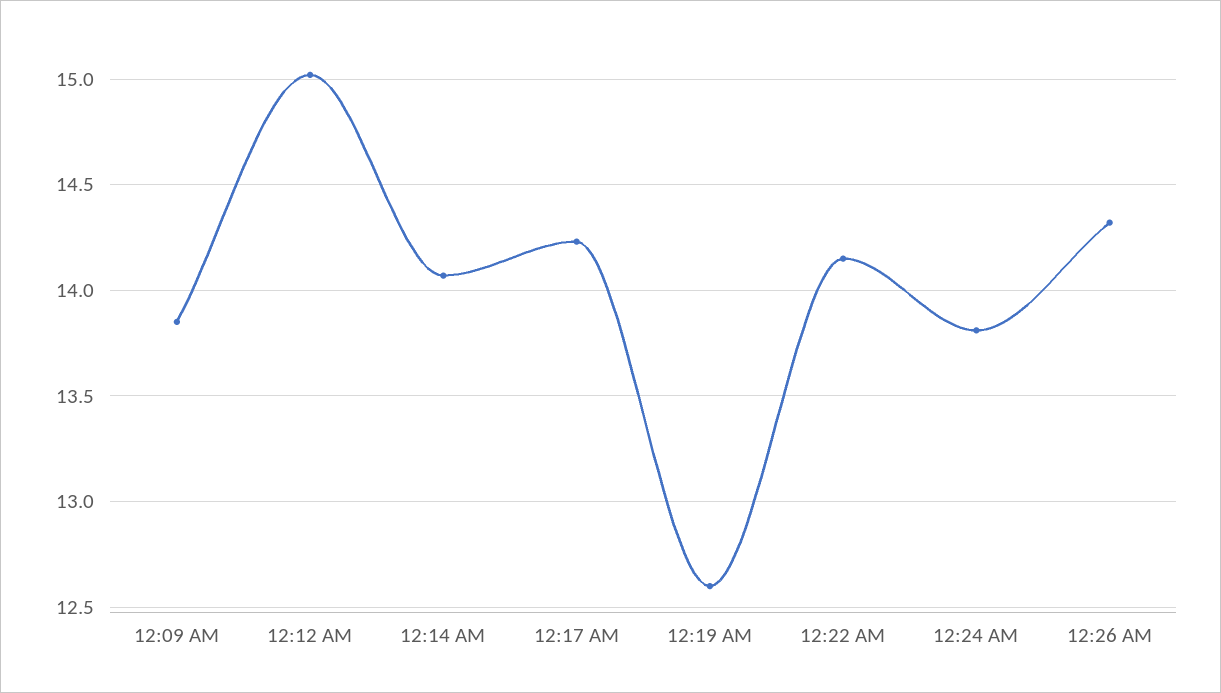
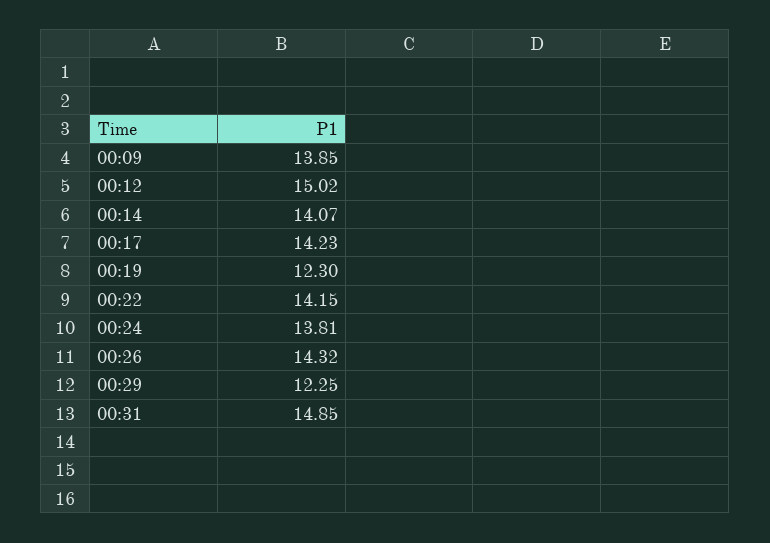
12:19 AM: 12.6 -> 12.3
00:29: none -> 12.25
00:31: none -> 14.85

